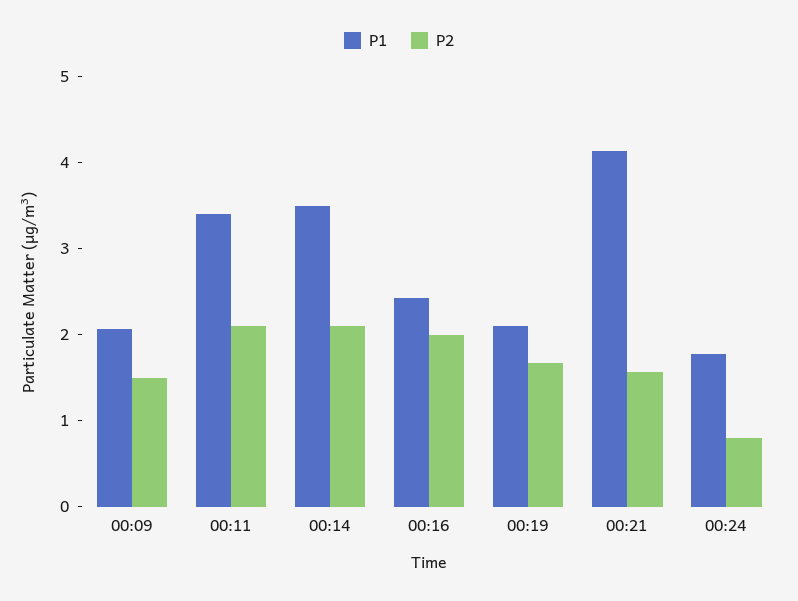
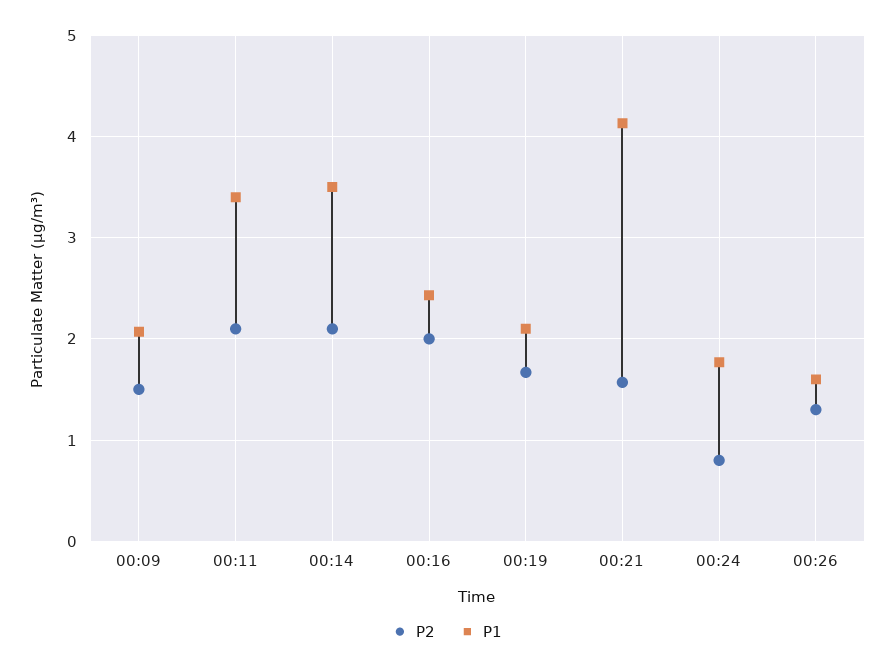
P2, 00:26: none -> 1.3
P1, 00:26: none -> 1.6

